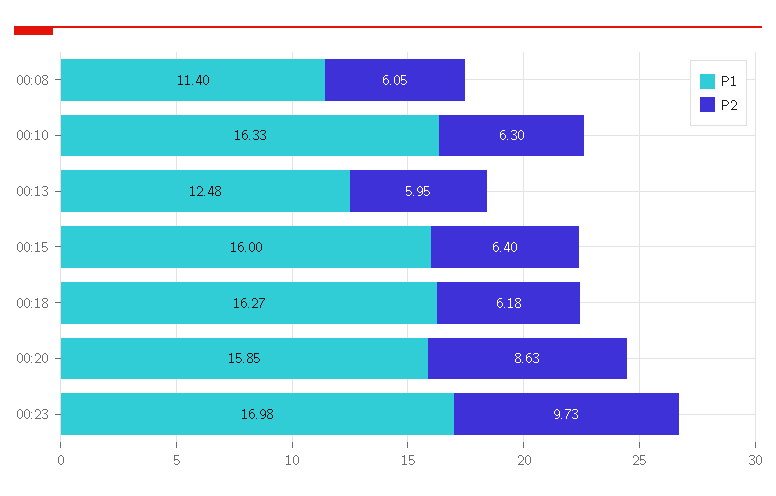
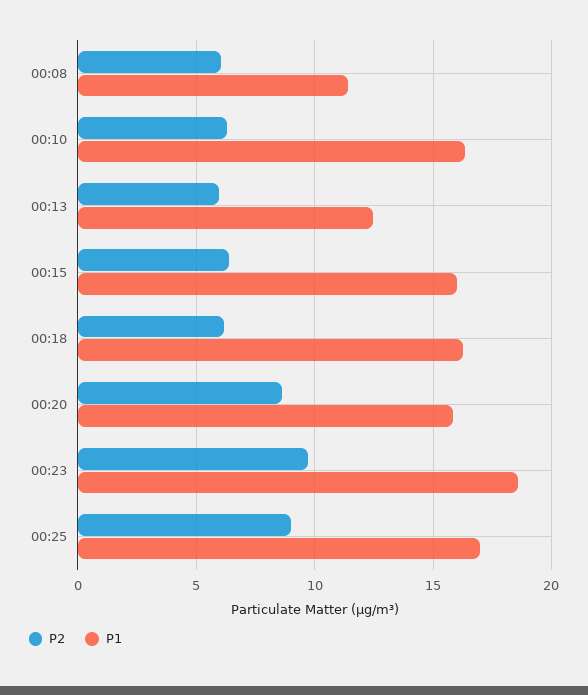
P1, 00:23: 16.98 -> 18.5
P2, 00:25: none -> 9
P1, 00:25: none -> 17

